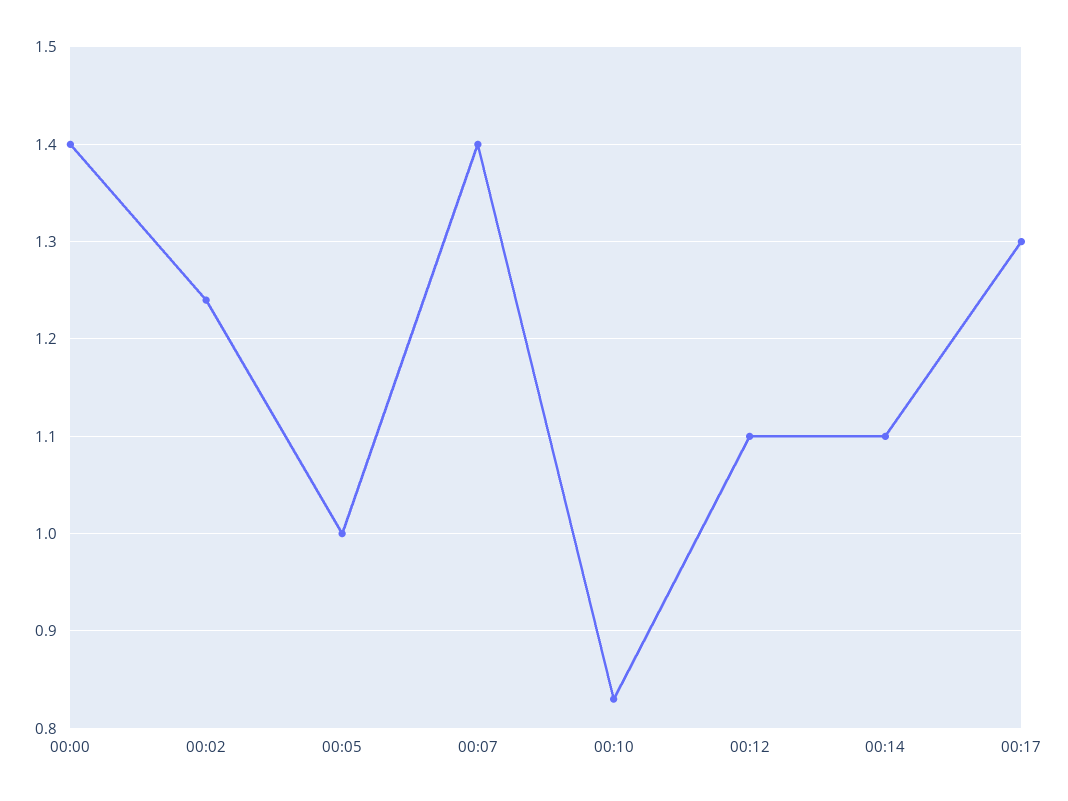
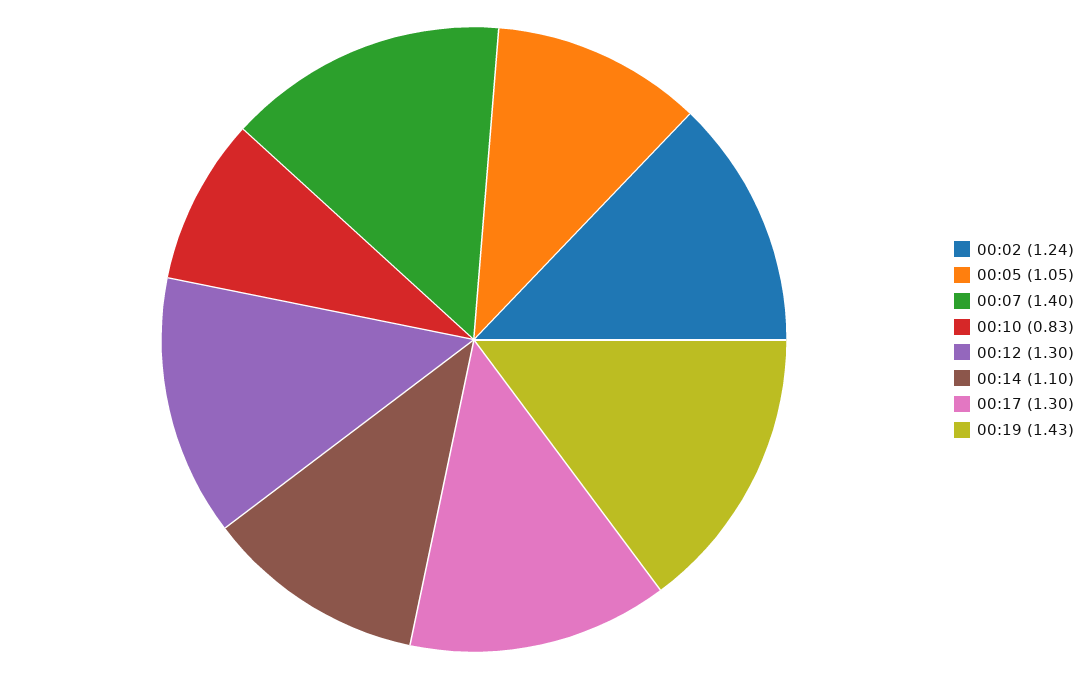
00:00: 1.4 -> none
00:05: 1 -> 1.05
00:12: 1.1 -> 1.3
00:19: none -> 1.43

